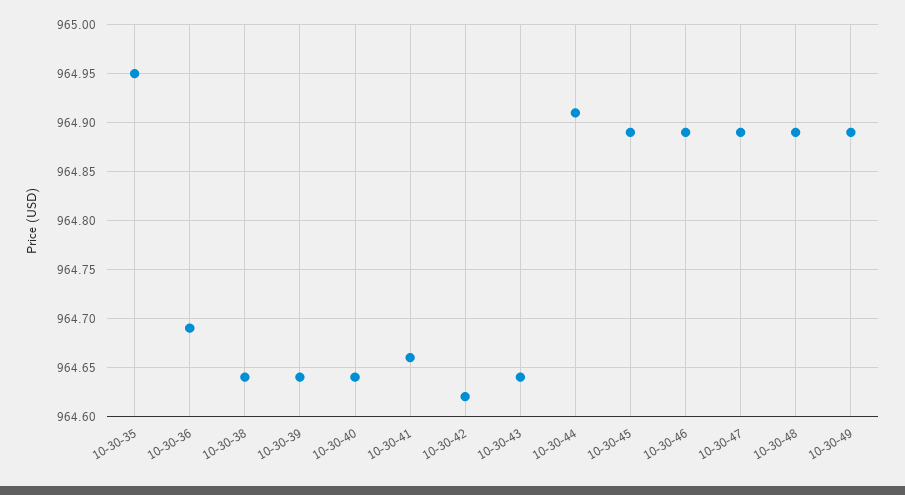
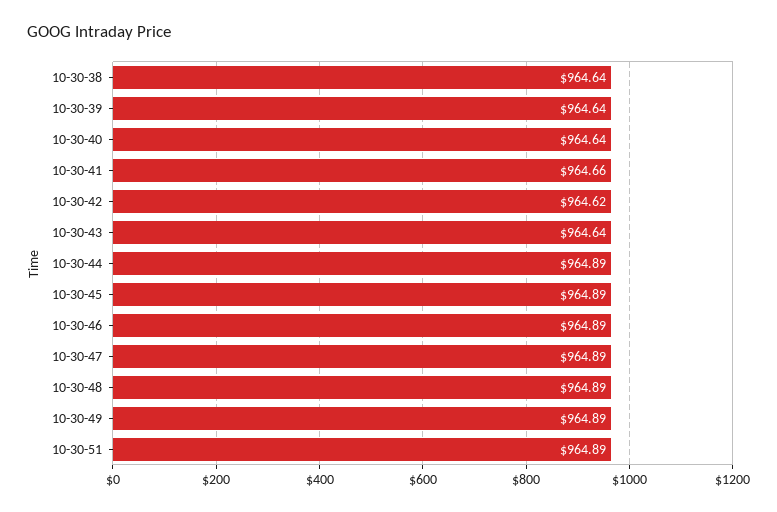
10-30-35: 964.95 -> none
10-30-36: 964.69 -> none
10-30-44: 964.91 -> 964.89
10-30-51: none -> 964.89

